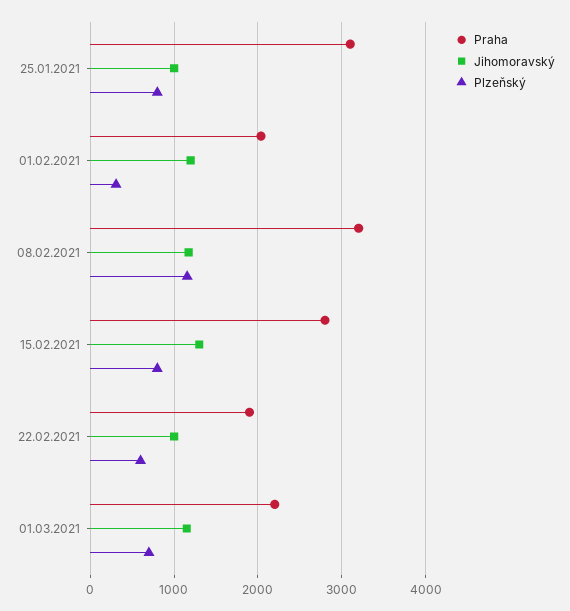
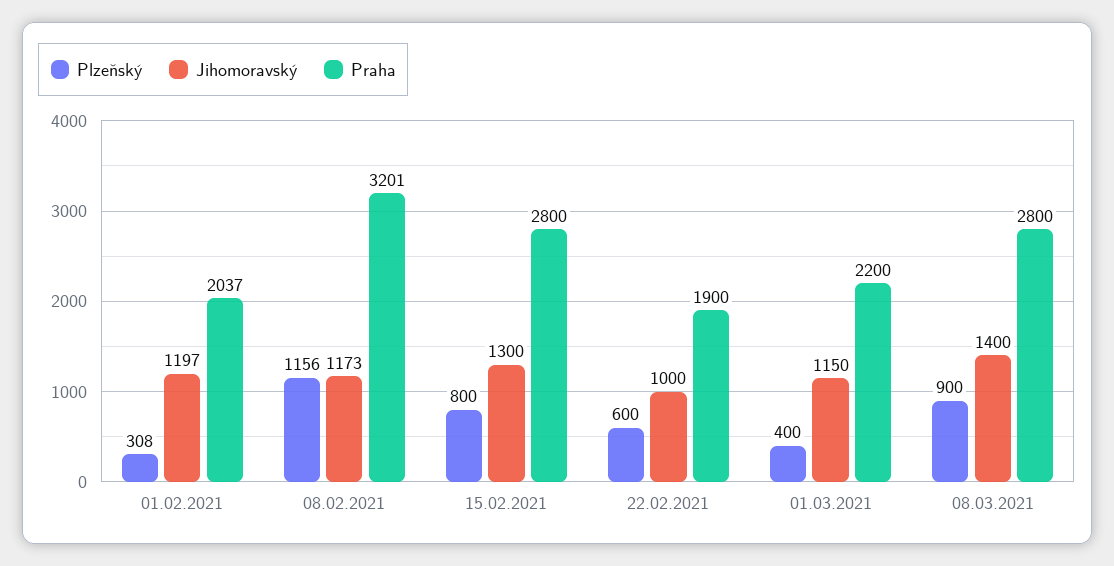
Praha, 25.01.2021: 3100 -> none
Jihomoravský, 25.01.2021: 1000 -> none
Plzeňský, 25.01.2021: 800 -> none
Plzeňský, 01.03.2021: 700 -> 400
Plzeňský, 08.03.2021: none -> 900
Jihomoravský, 08.03.2021: none -> 1400
Praha, 08.03.2021: none -> 2800

